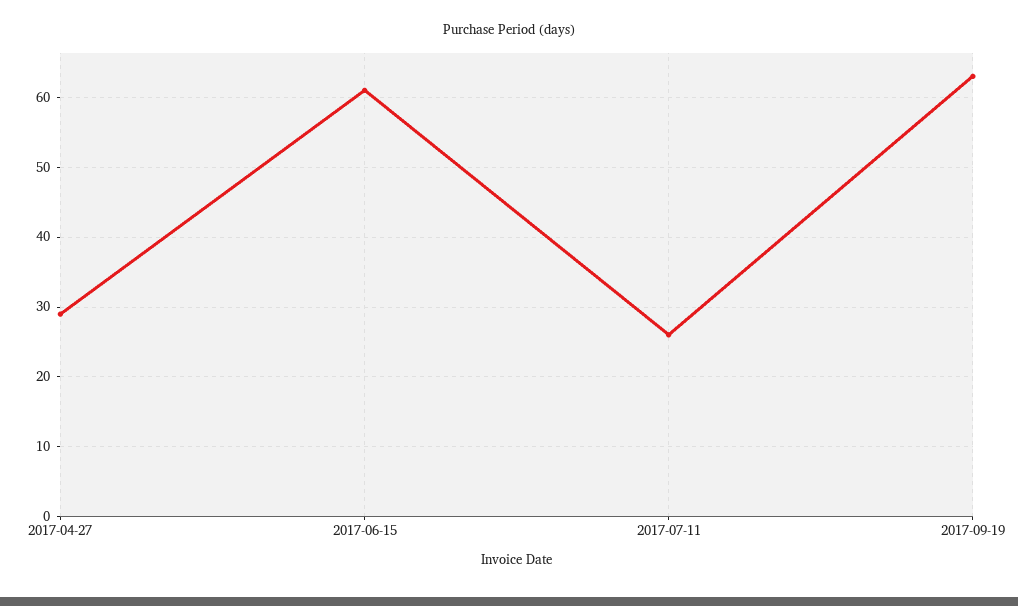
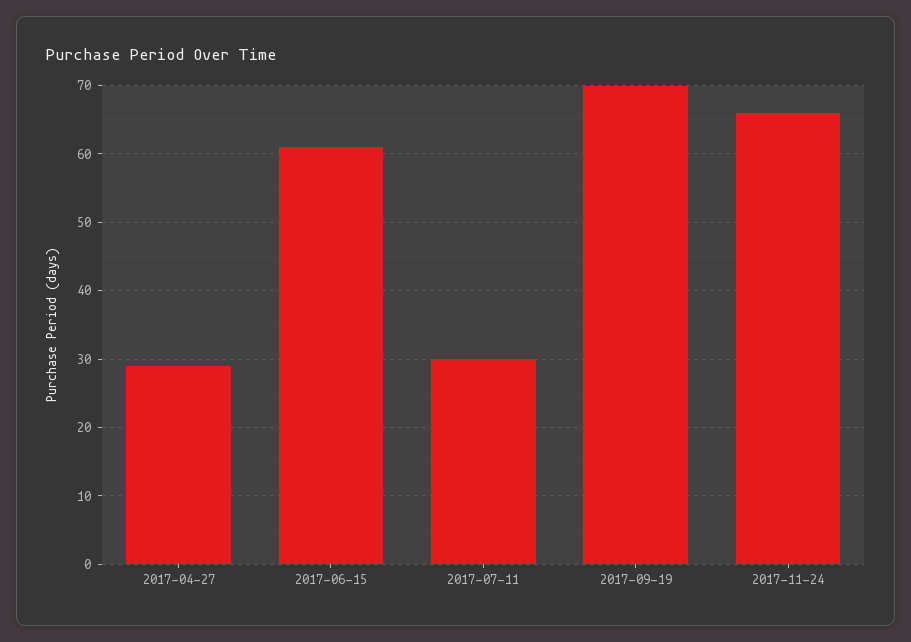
2017-07-11: 26 -> 30
2017-09-19: 63 -> 70
2017-11-24: none -> 66

